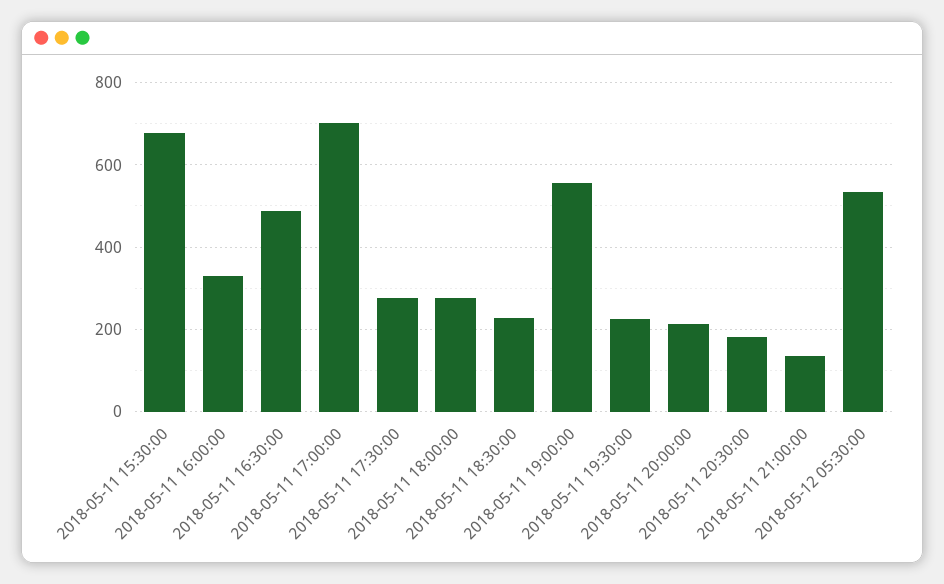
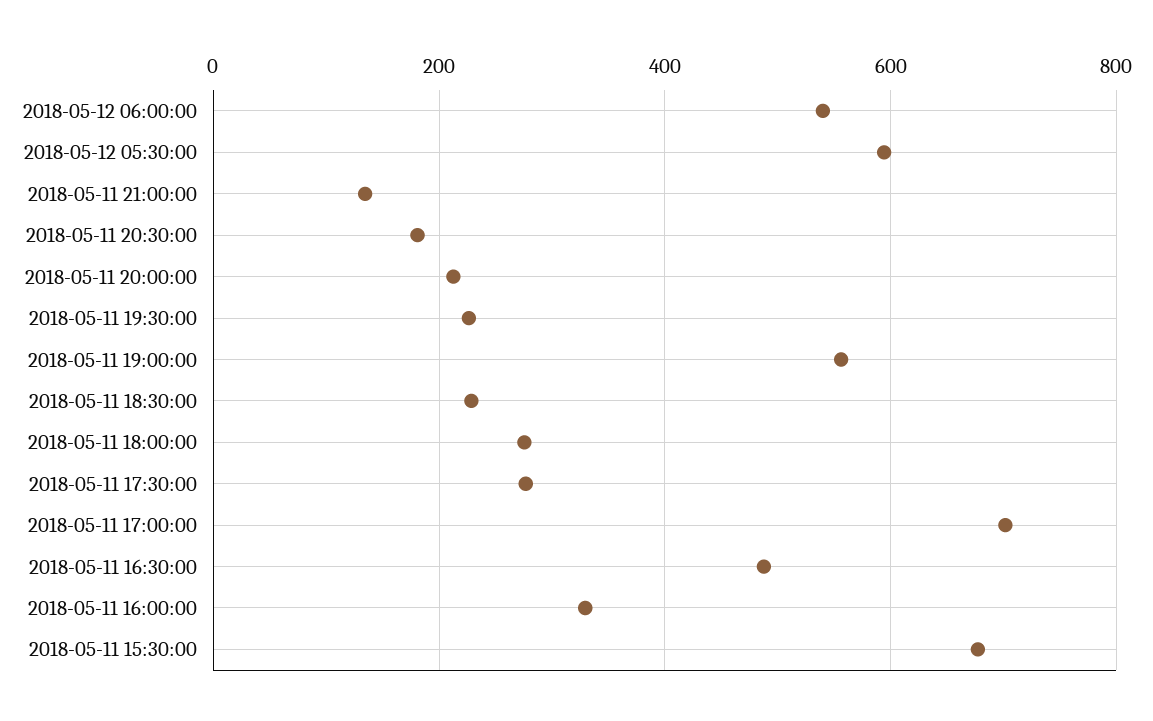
2018-05-12 05:30:00: 540 -> 600
2018-05-12 06:00:00: none -> 540

